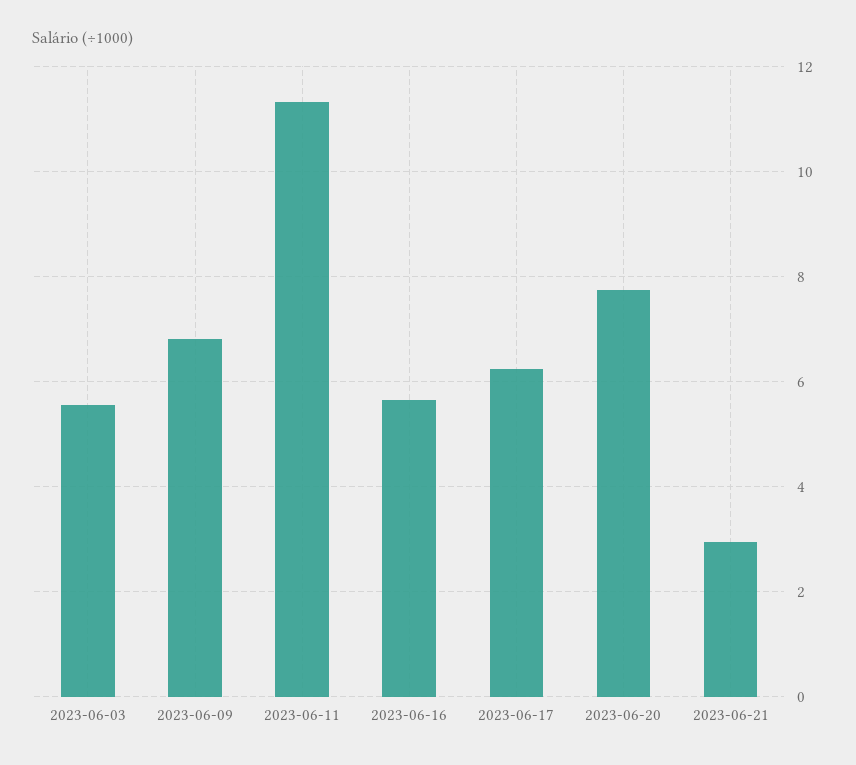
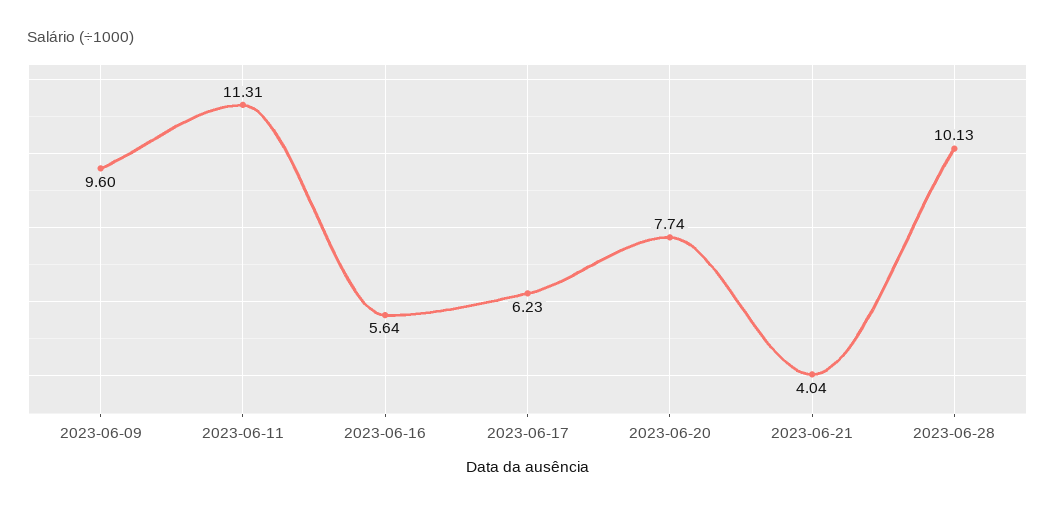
2023-06-03: 5.6 -> none
2023-06-09: 6.8 -> 9.6
2023-06-21: 3 -> 4.04
2023-06-28: none -> 10.13

